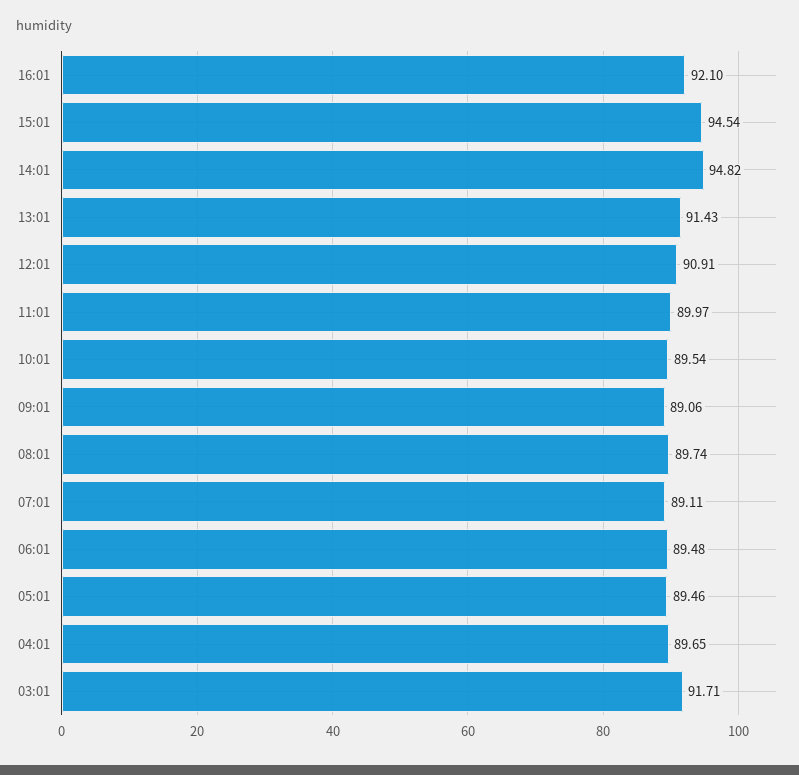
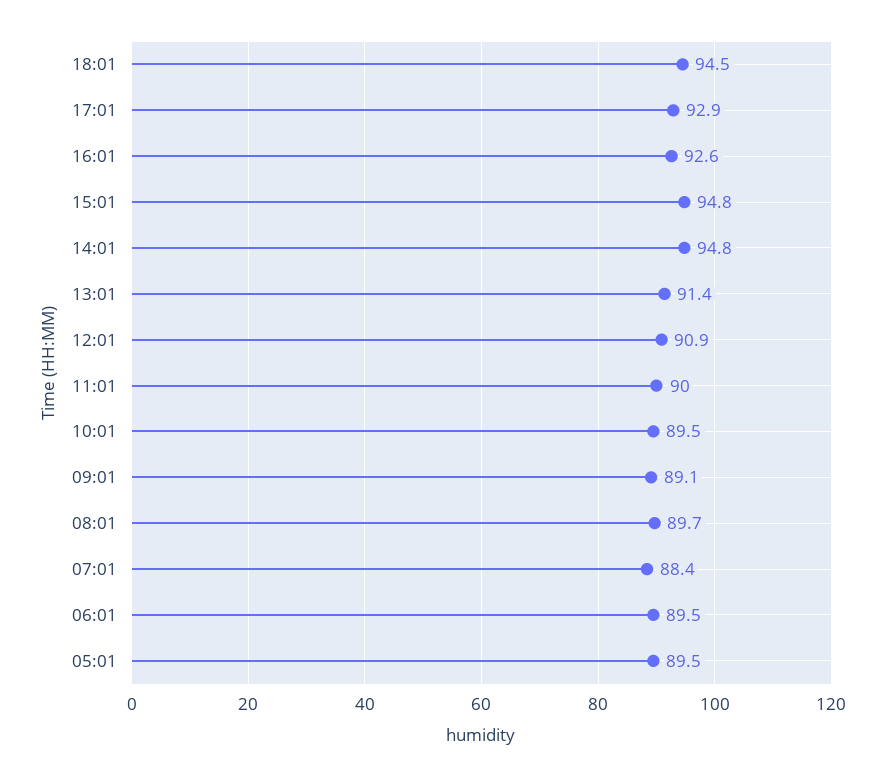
16:01: 92.1 -> 92.6
15:01: 94.54 -> 94.8
07:01: 89.11 -> 88.4
04:01: 89.65 -> none
03:01: 91.71 -> none
18:01: none -> 94.5
17:01: none -> 92.9

